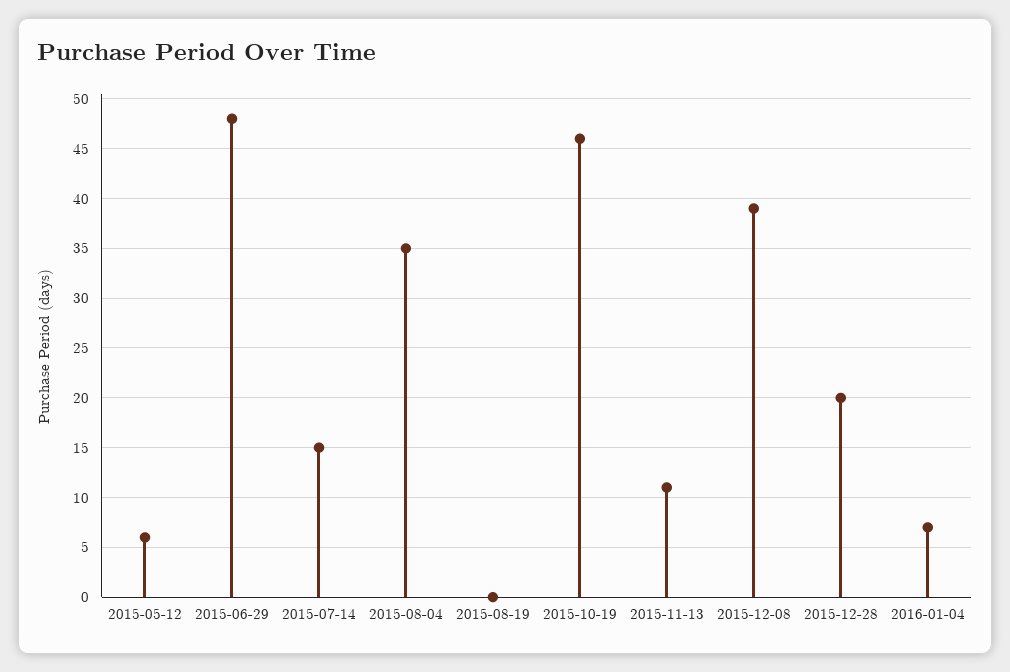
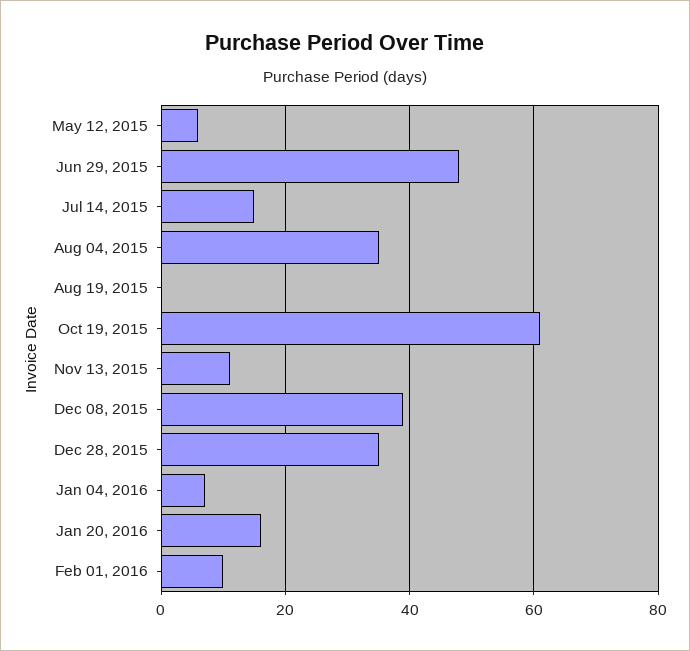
2015-10-19: 46 -> 60
2015-12-28: 20 -> 35
Jan 20, 2016: none -> 15
Feb 01, 2016: none -> 10

